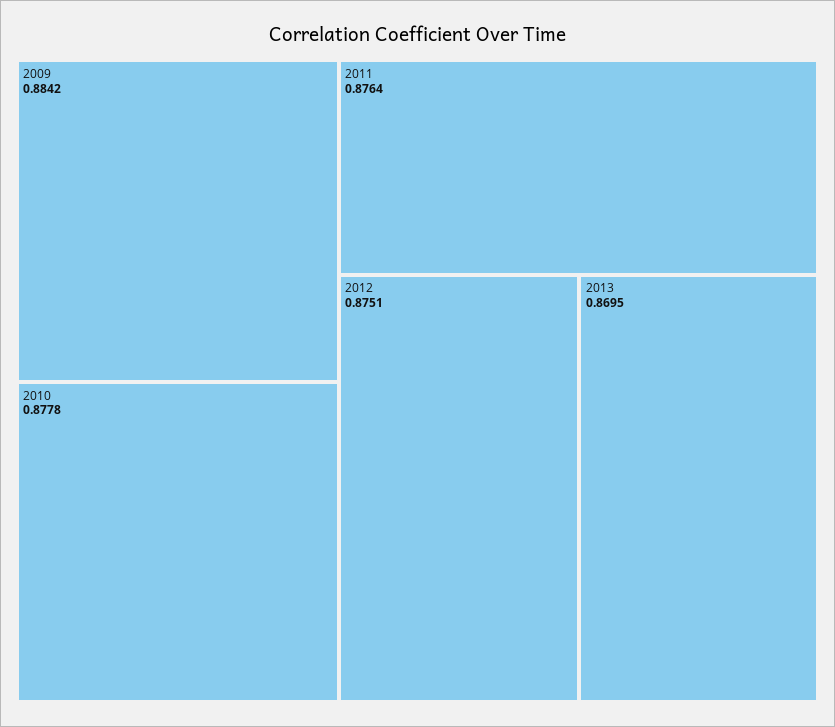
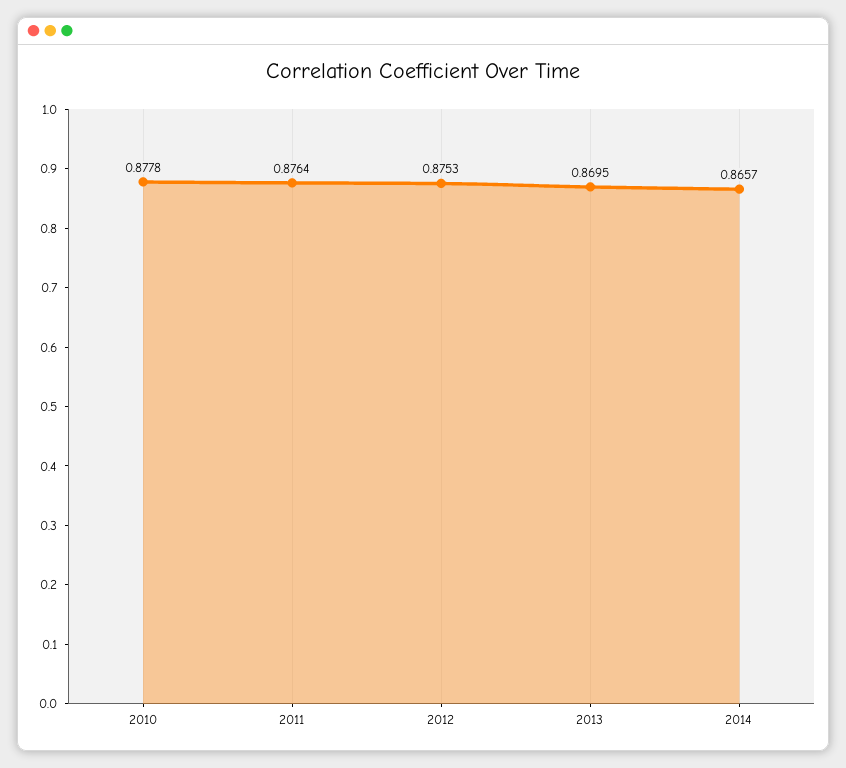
2009: 0.8842 -> none
2012: 0.8751 -> 0.8753
2014: none -> 0.8657

